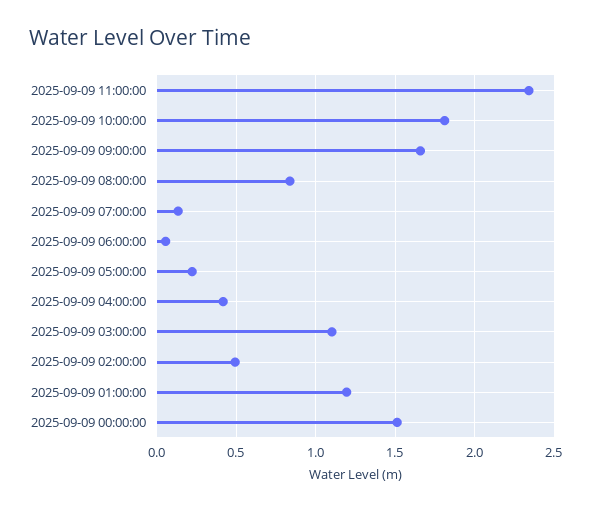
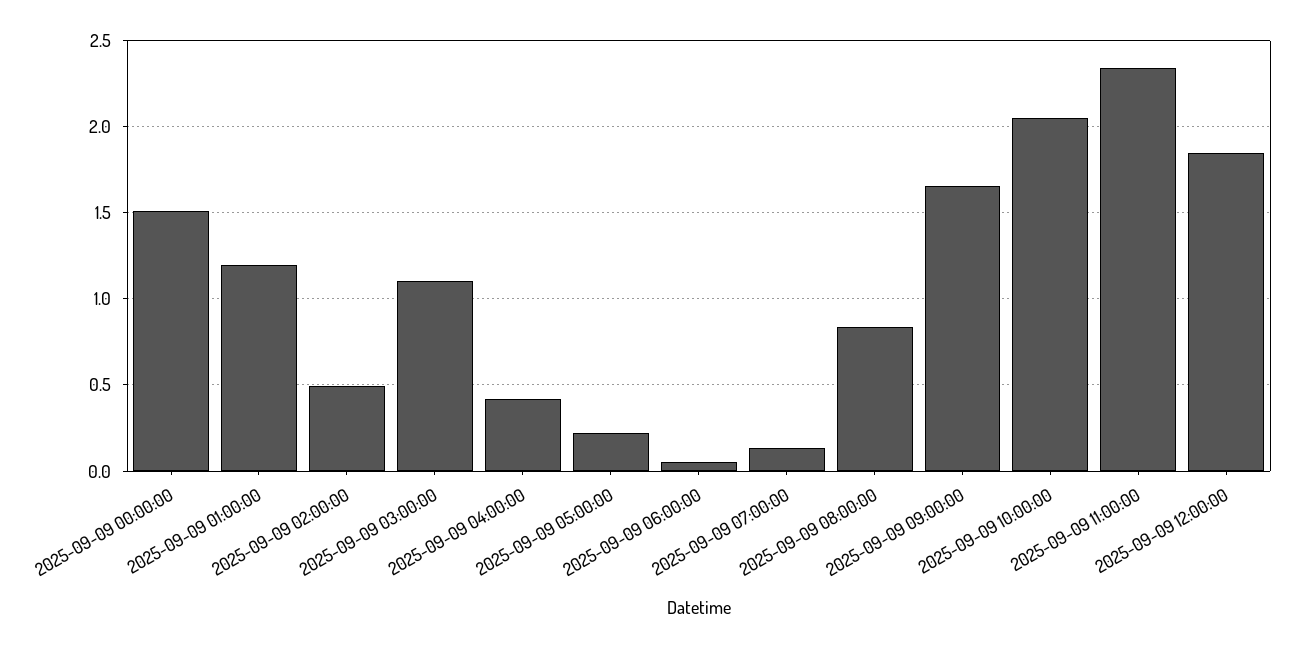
2025-09-09 10:00:00: 1.8 -> 2.05
2025-09-09 12:00:00: none -> 1.85

